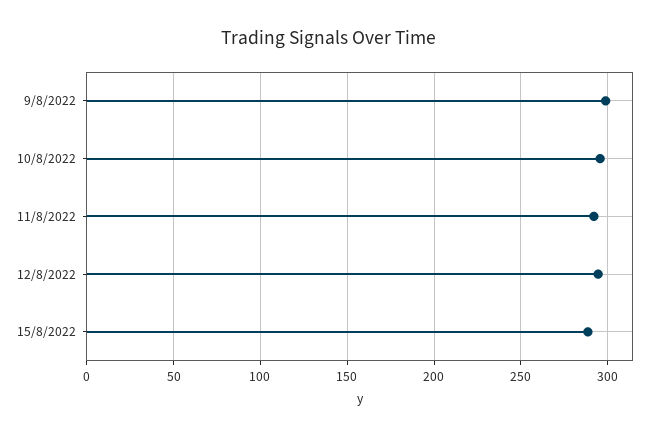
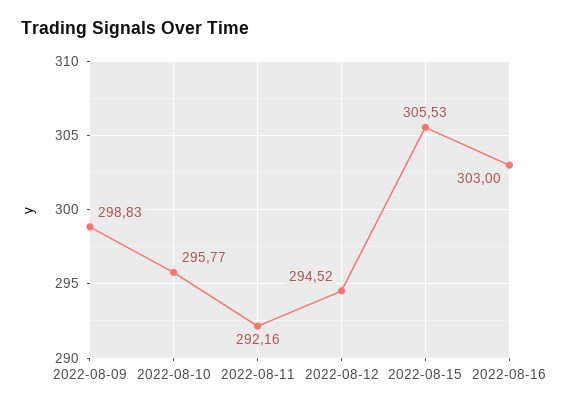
15/8/2022: 290 -> 305.53
2022-08-16: none -> 303

